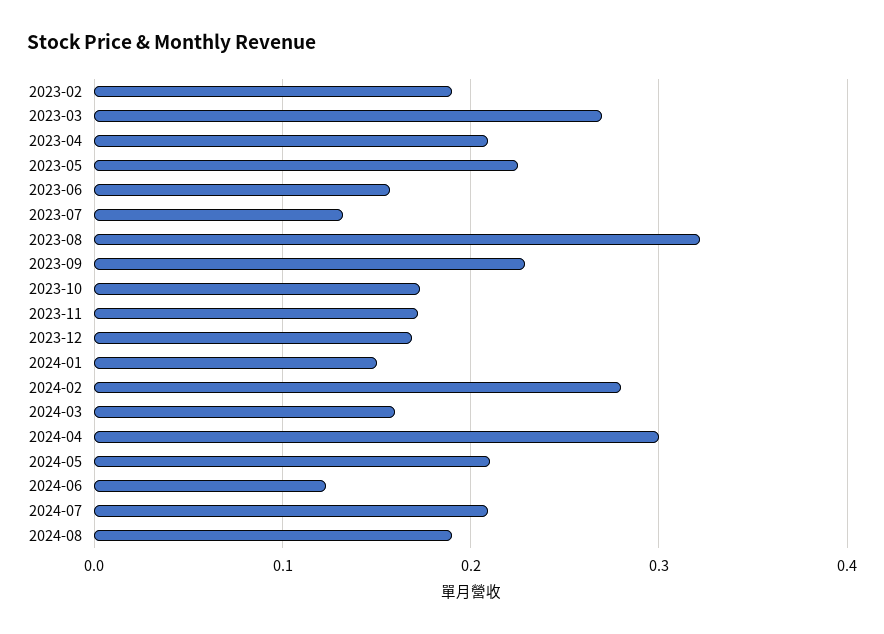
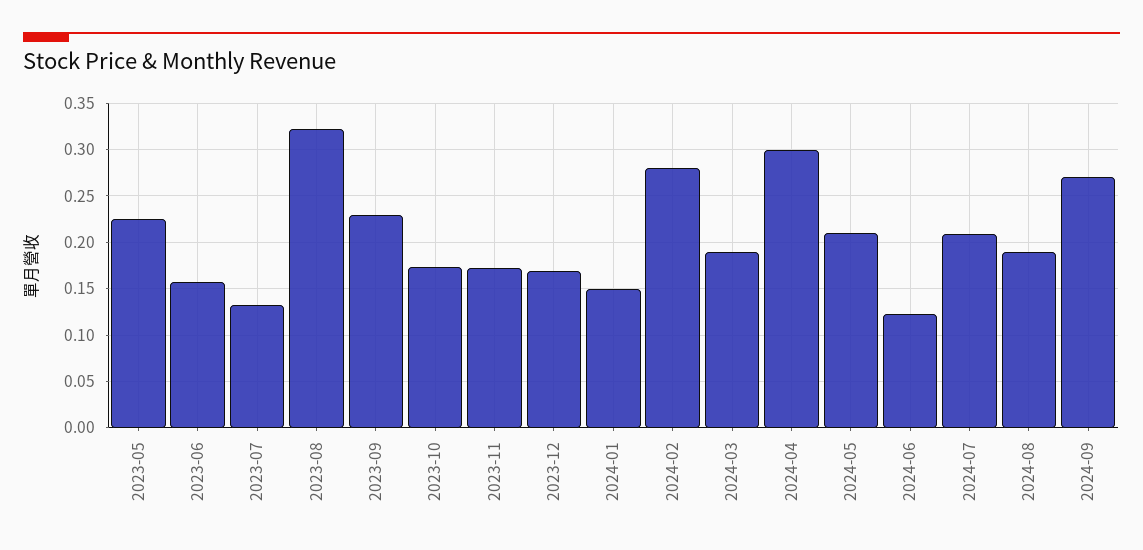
2023-02: 0.19 -> none
2023-03: 0.27 -> none
2023-04: 0.21 -> none
2024-03: 0.16 -> 0.19
2024-09: none -> 0.27

